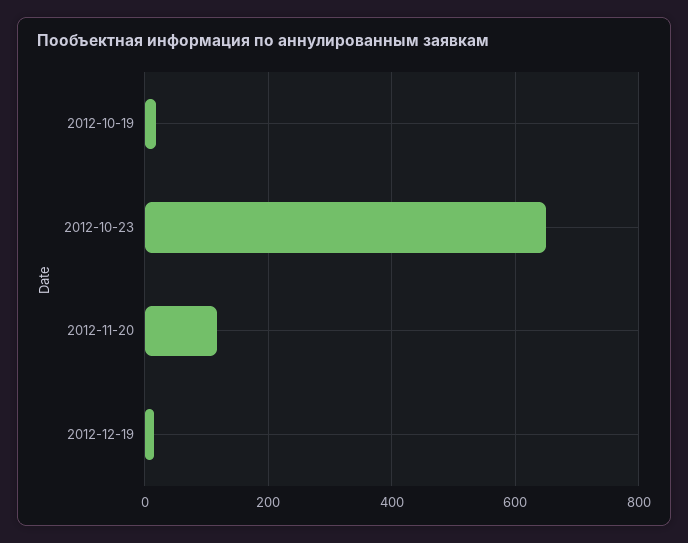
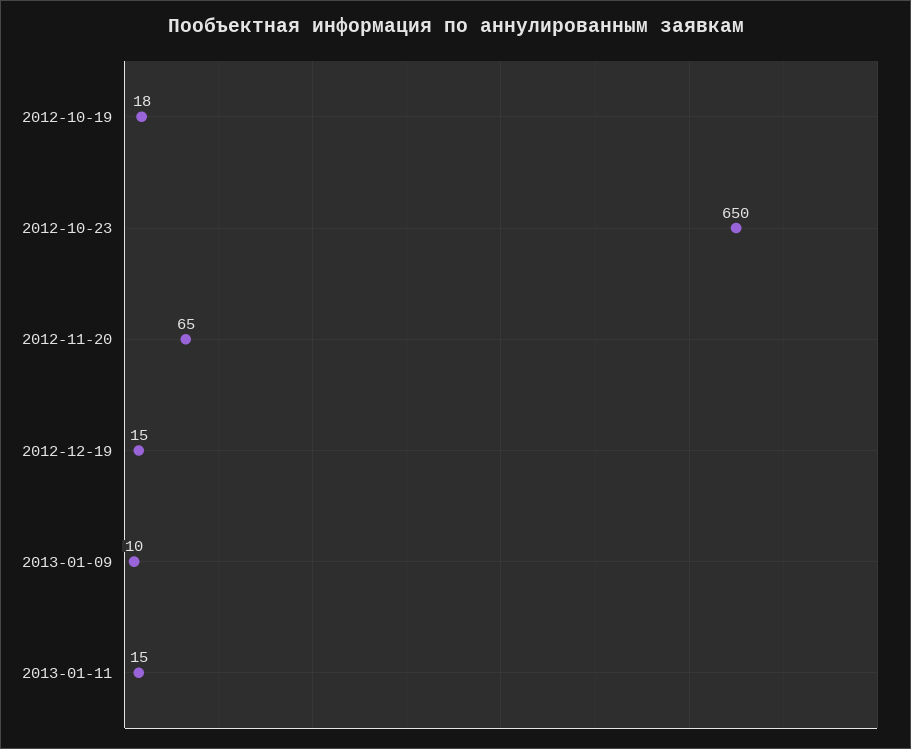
2012-11-20: 120 -> 65
2013-01-09: none -> 10
2013-01-11: none -> 15

